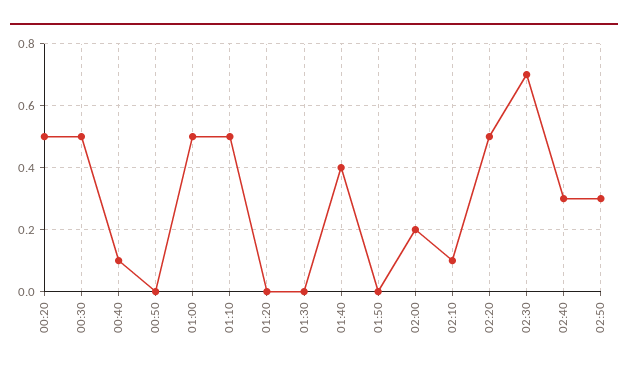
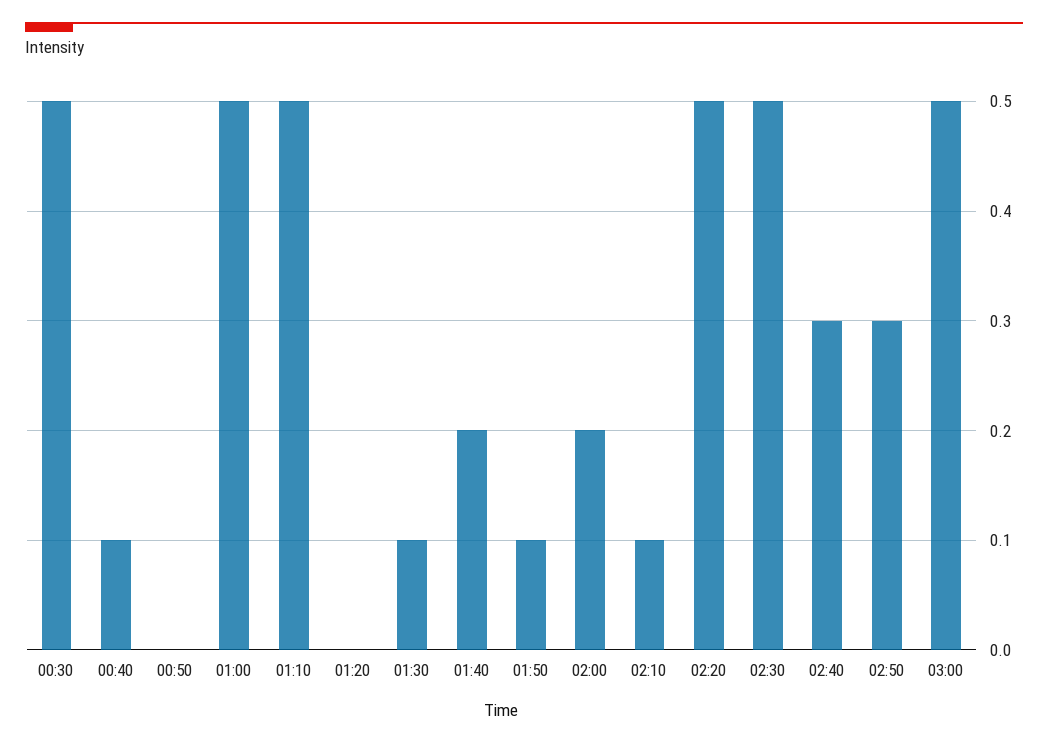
00:20: 0.5 -> none
01:30: 0 -> 0.1
01:40: 0.4 -> 0.2
01:50: 0 -> 0.1
02:30: 0.7 -> 0.5
03:00: none -> 0.5

